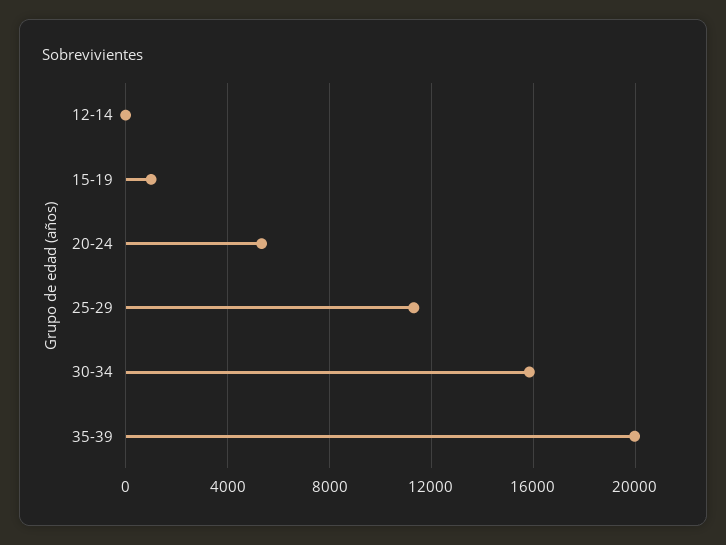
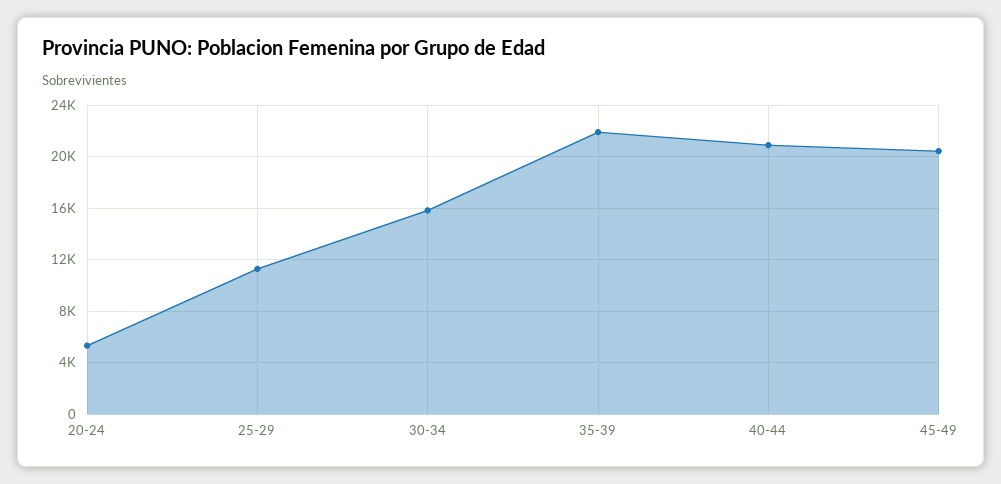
12-14: 0 -> none
15-19: 1000 -> none
35-39: 20000 -> 22000
40-44: none -> 21000
45-49: none -> 20500

